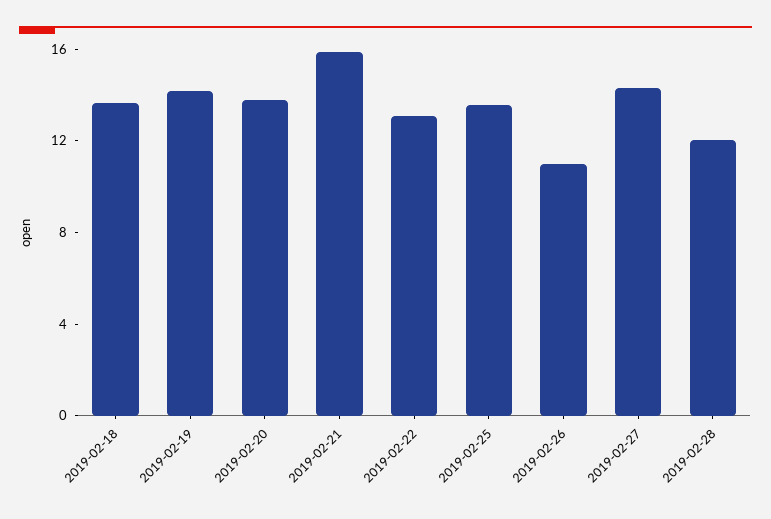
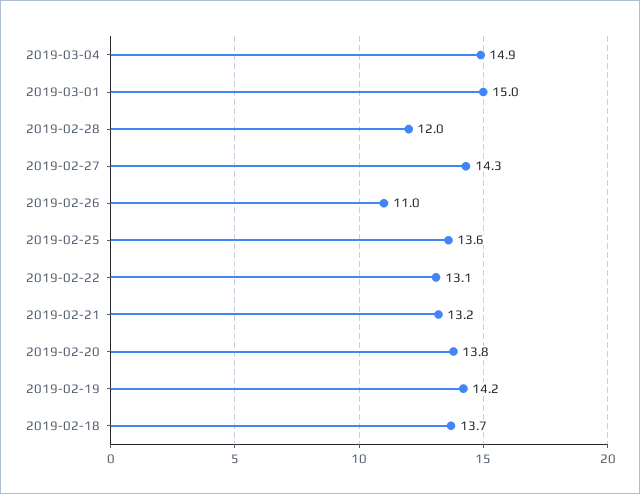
2019-02-21: 16 -> 13.2
2019-03-04: none -> 14.9
2019-03-01: none -> 15

